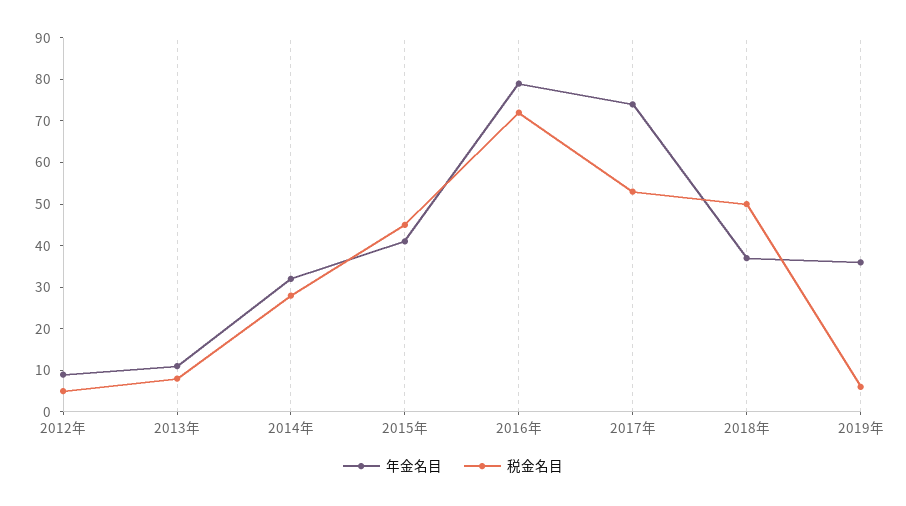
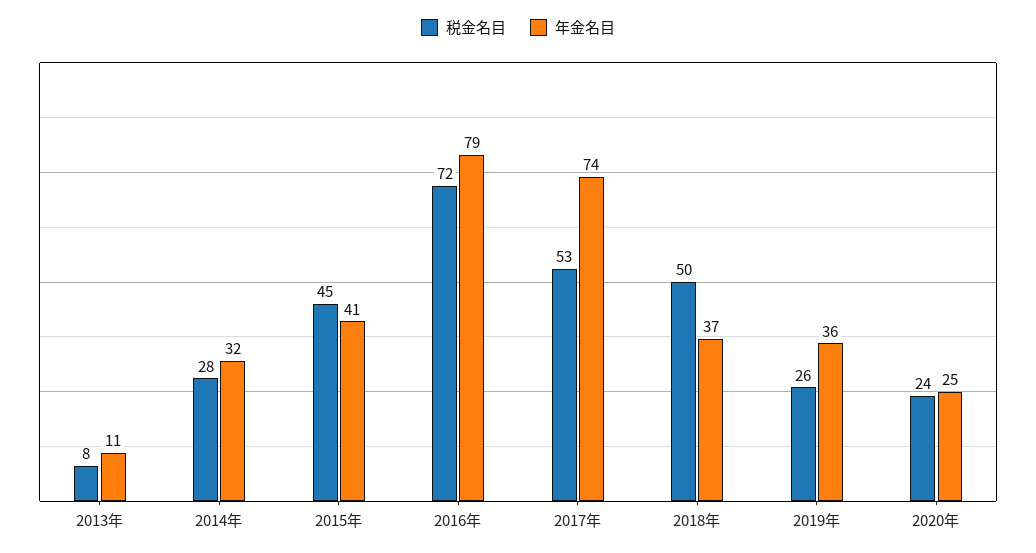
年金名目, 2012年: 10 -> none
税金名目, 2012年: 5 -> none
税金名目, 2019年: 5 -> 26
税金名目, 2020年: none -> 24
年金名目, 2020年: none -> 25

